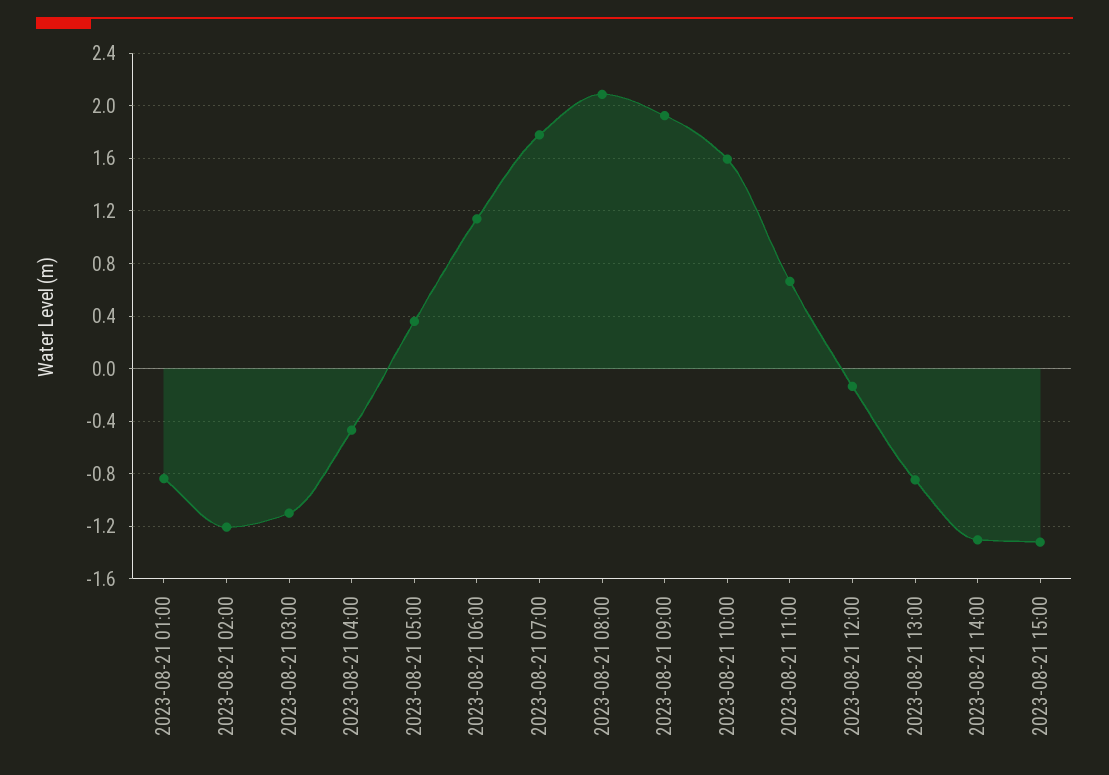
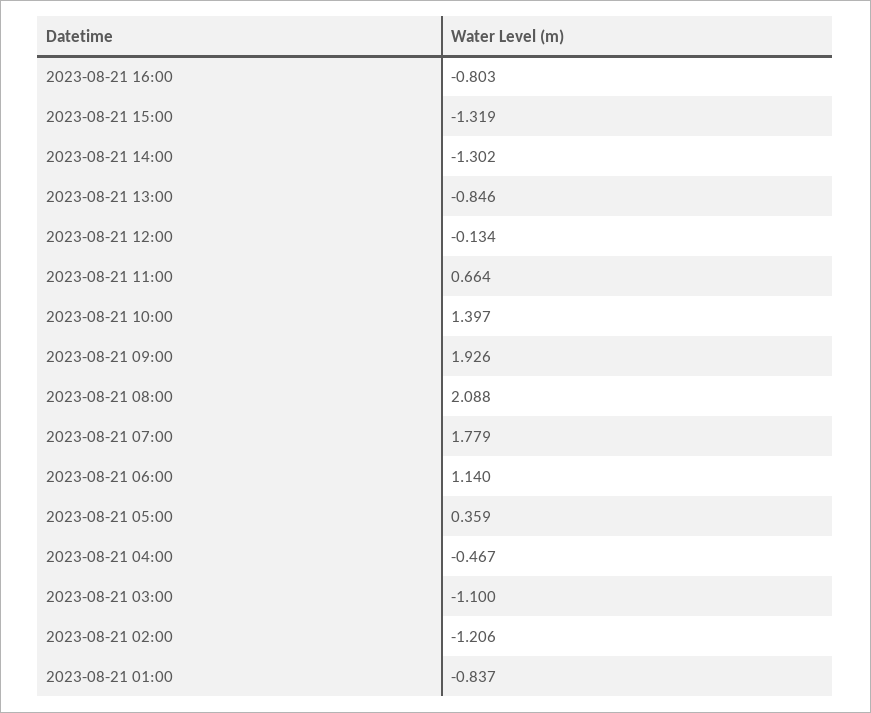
2023-08-21 10:00: 1.6 -> 1.397
2023-08-21 16:00: none -> -0.803

